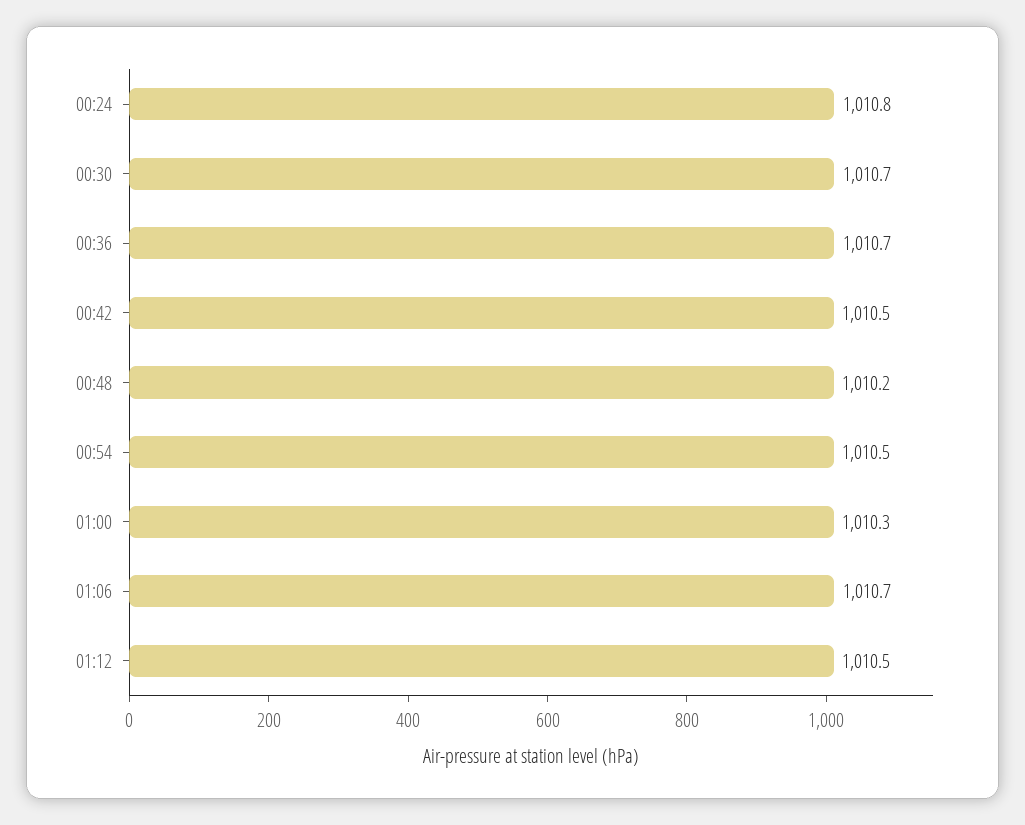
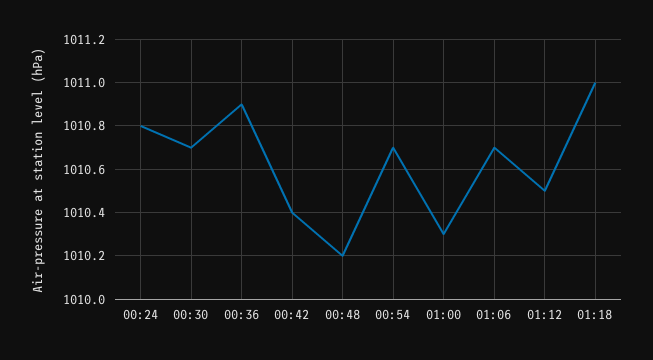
00:36: 1010.7 -> 1010.9
00:42: 1010.5 -> 1010.4
00:54: 1010.5 -> 1010.7
01:18: none -> 1011

